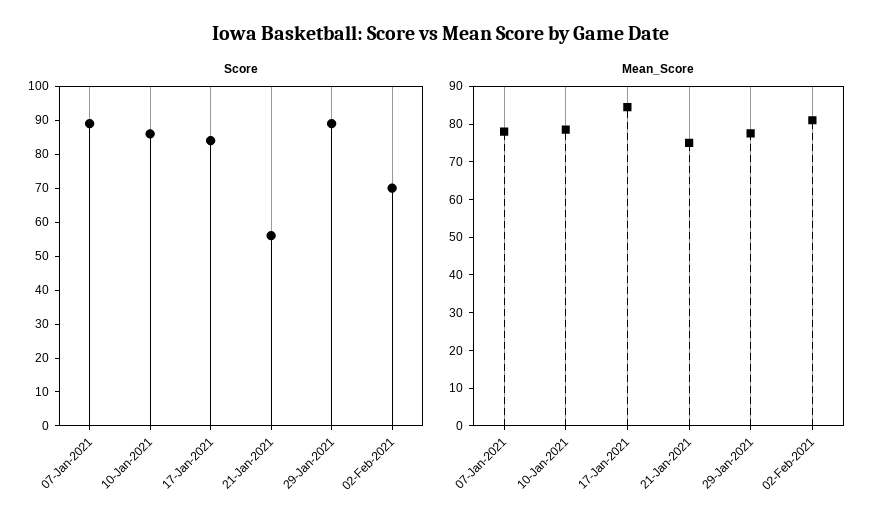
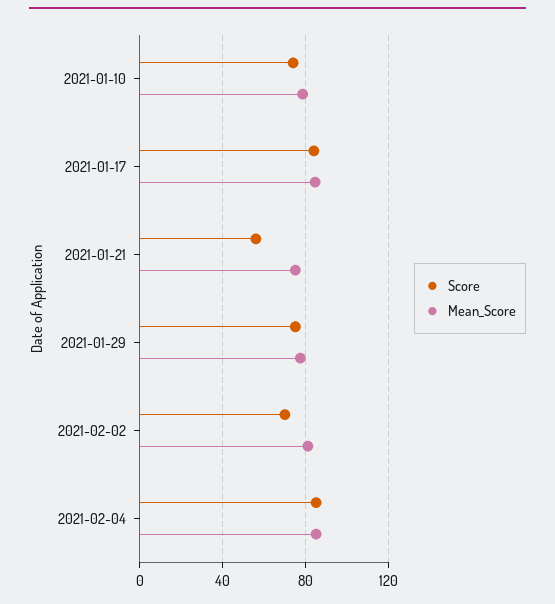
Score, 07-Jan-2021: 90 -> none
Score, 10-Jan-2021: 85 -> 75
Score, 29-Jan-2021: 90 -> 75
Mean_Score, 07-Jan-2021: 77.5 -> none
Score, 2021-02-04: none -> 85
Mean_Score, 2021-02-04: none -> 85

